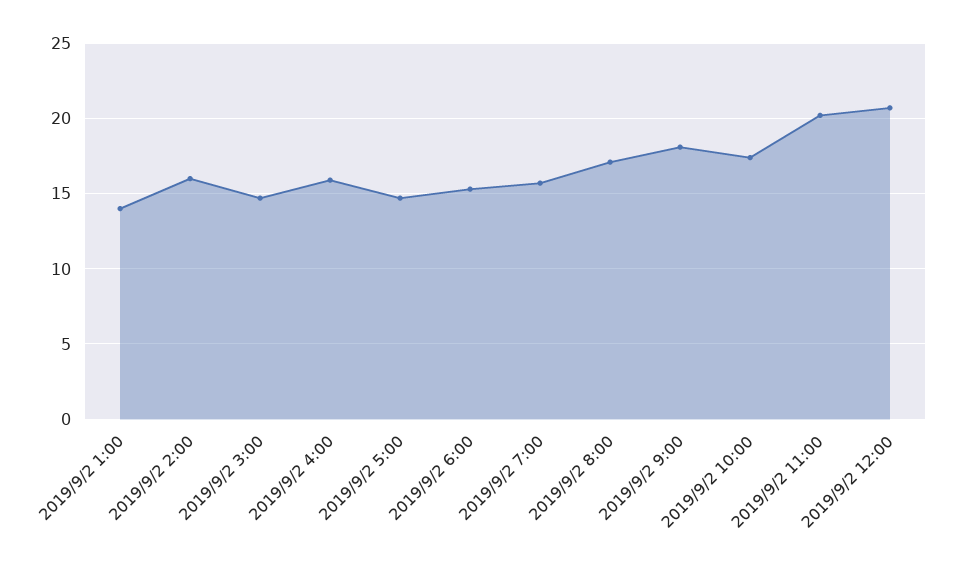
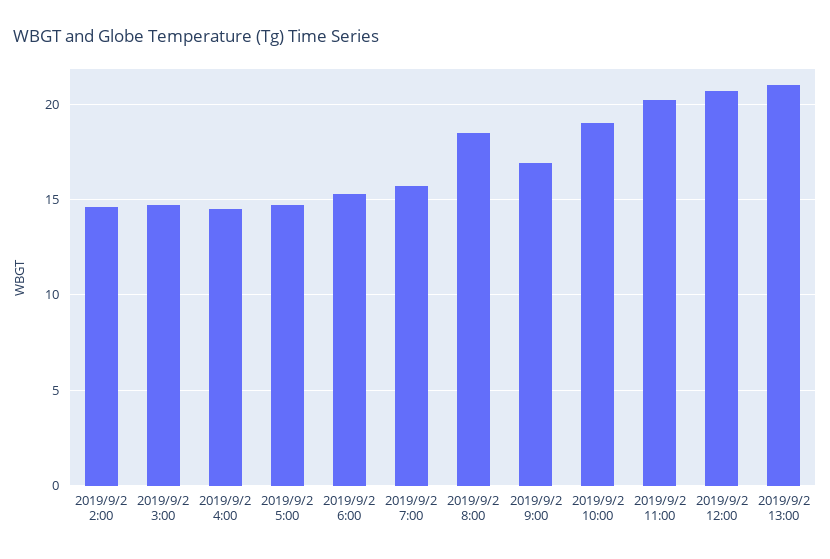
2019/9/2 1:00: 14 -> none
2019/9/2 2:00: 16 -> 14.5
2019/9/2 4:00: 16 -> 14.5
2019/9/2 8:00: 17 -> 18.5
2019/9/2 9:00: 18 -> 17
2019/9/2 10:00: 17.5 -> 19
2019/9/2 13:00: none -> 21

